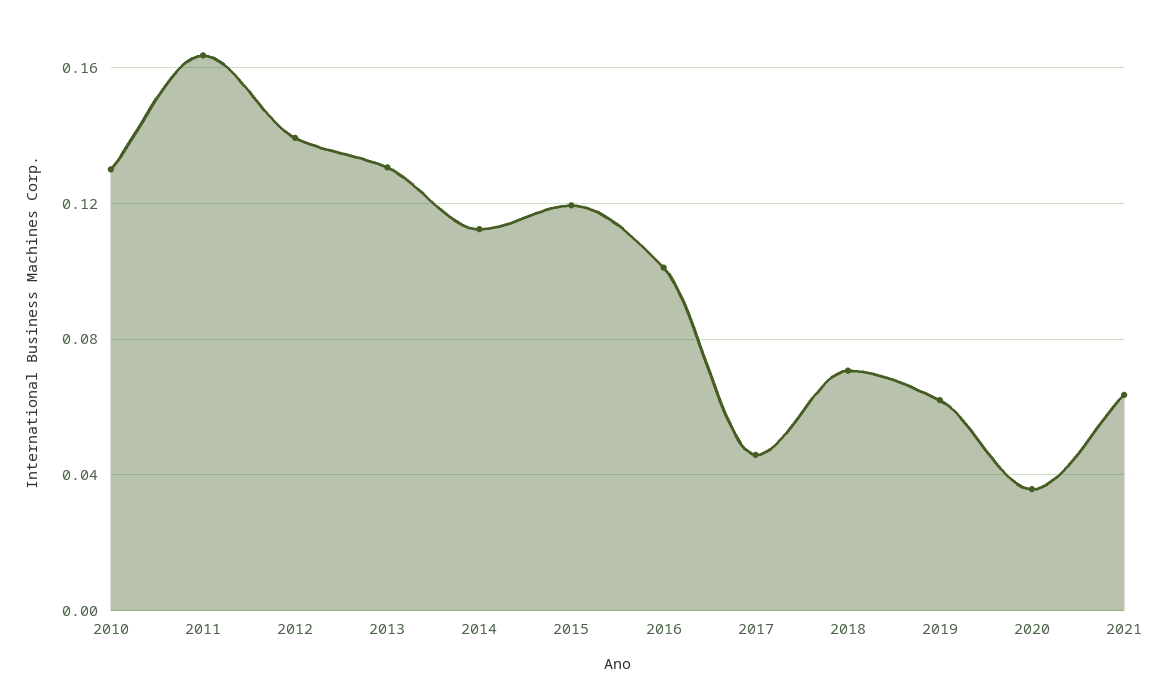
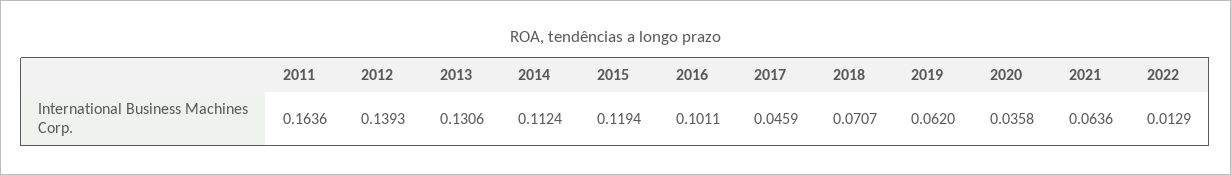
2010: 0.13 -> none
2022: none -> 0.0129

